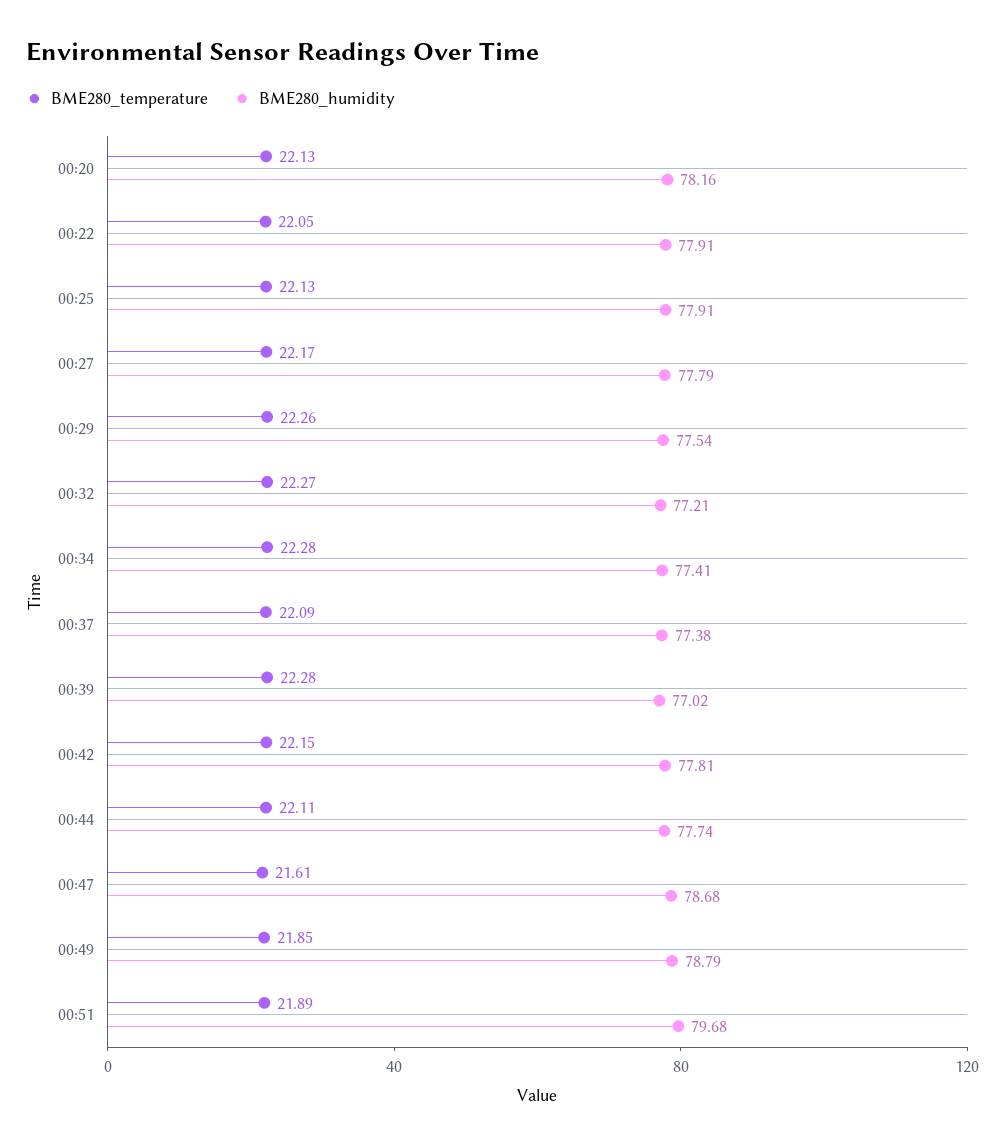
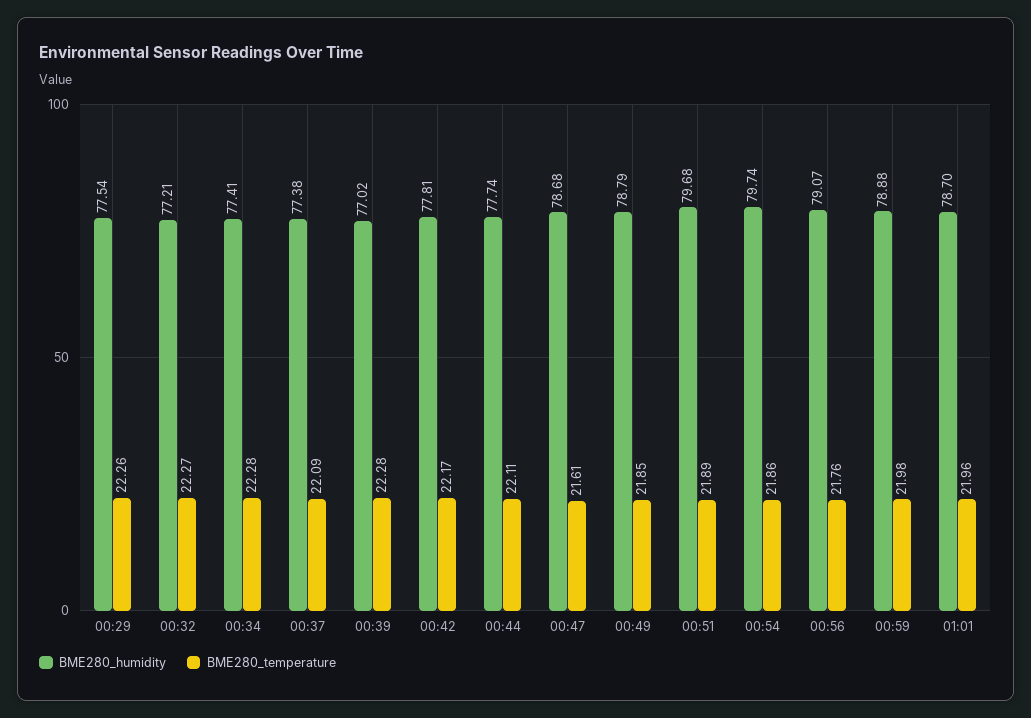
BME280_temperature, 00:20: 22.13 -> none
BME280_humidity, 00:20: 78.16 -> none
BME280_temperature, 00:22: 22.05 -> none
BME280_humidity, 00:22: 77.91 -> none
BME280_temperature, 00:25: 22.13 -> none
BME280_humidity, 00:25: 77.91 -> none
BME280_temperature, 00:27: 22.17 -> none
BME280_humidity, 00:27: 77.79 -> none
BME280_temperature, 00:42: 22.15 -> 22.17
BME280_humidity, 00:54: none -> 79.74
BME280_temperature, 00:54: none -> 21.86
BME280_humidity, 00:56: none -> 79.07
BME280_temperature, 00:56: none -> 21.76
BME280_humidity, 00:59: none -> 78.88
BME280_temperature, 00:59: none -> 21.98
BME280_humidity, 01:01: none -> 78.7
BME280_temperature, 01:01: none -> 21.96

